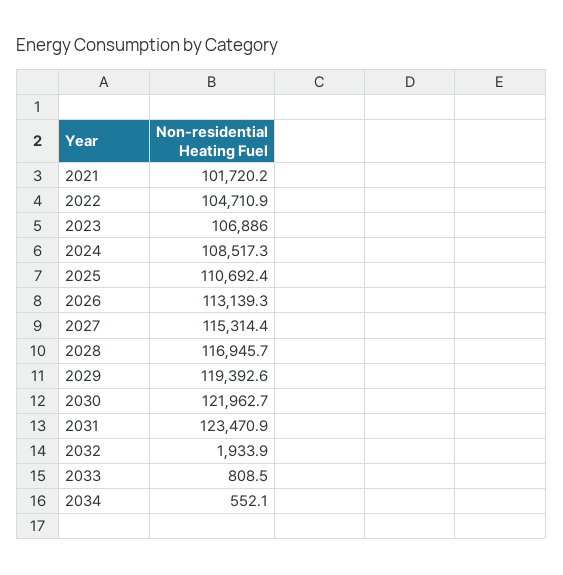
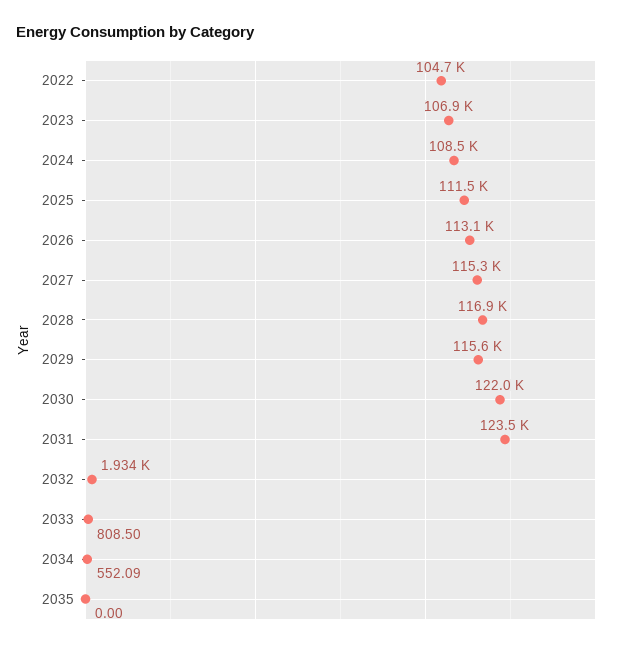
2021: 101720.2 -> none
2025: 110692.4 -> 111500
2029: 119392.6 -> 115600
2035: none -> 0

